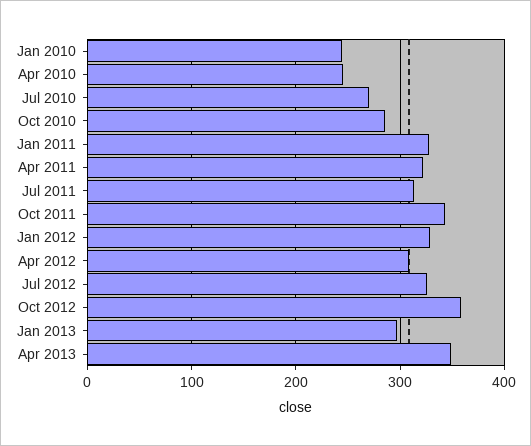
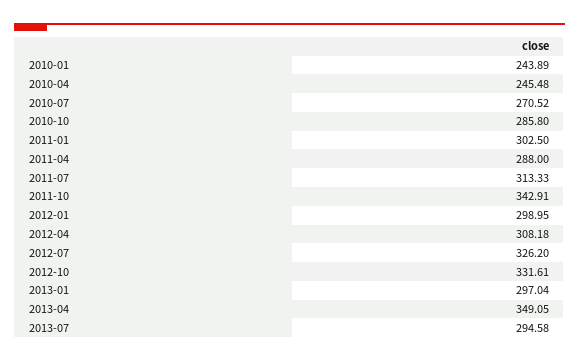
Jan 2011: 330 -> 302.5
Apr 2011: 320 -> 288
Jan 2012: 330 -> 298.95
Oct 2012: 360 -> 331.61
2013-07: none -> 294.58

